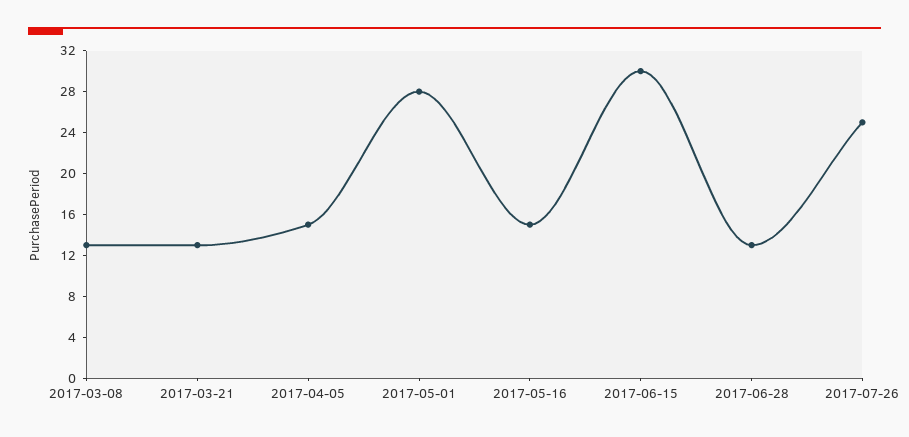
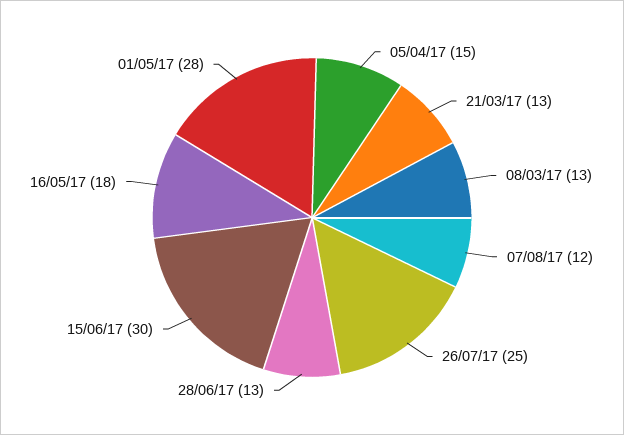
2017-05-16: 15 -> 18
07/08/17: none -> 12

